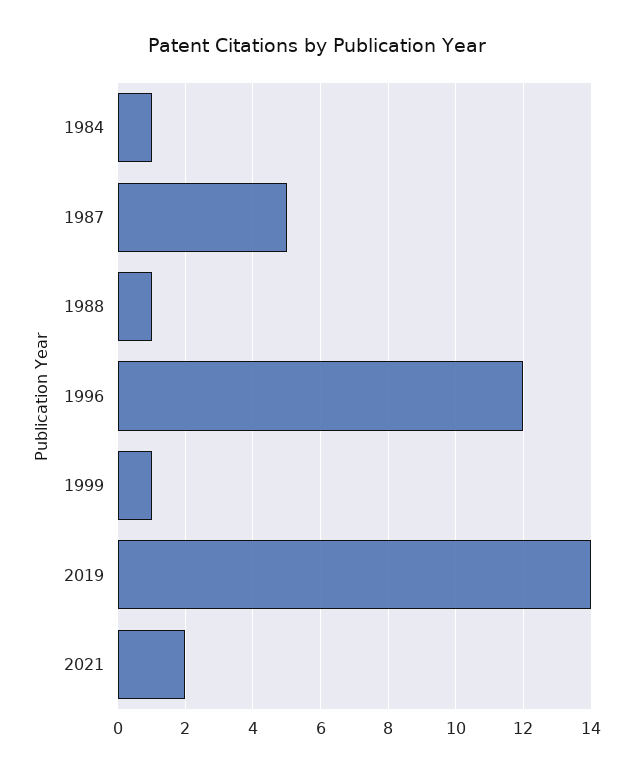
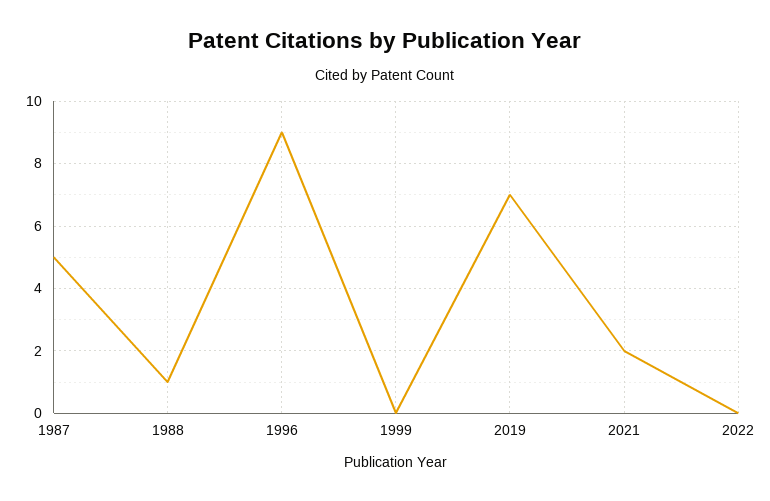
1984: 1 -> none
1996: 12 -> 9
1999: 1 -> 0
2019: 14 -> 7
2022: none -> 0

